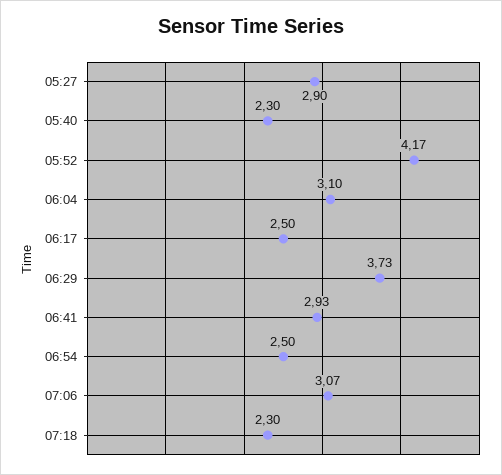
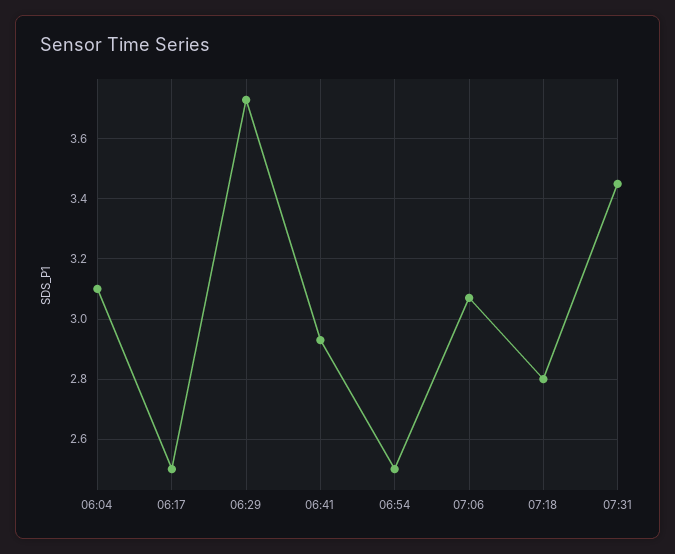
05:27: 2.9 -> none
05:40: 2.3 -> none
05:52: 4.17 -> none
07:18: 2.3 -> 2.8
07:31: none -> 3.45

